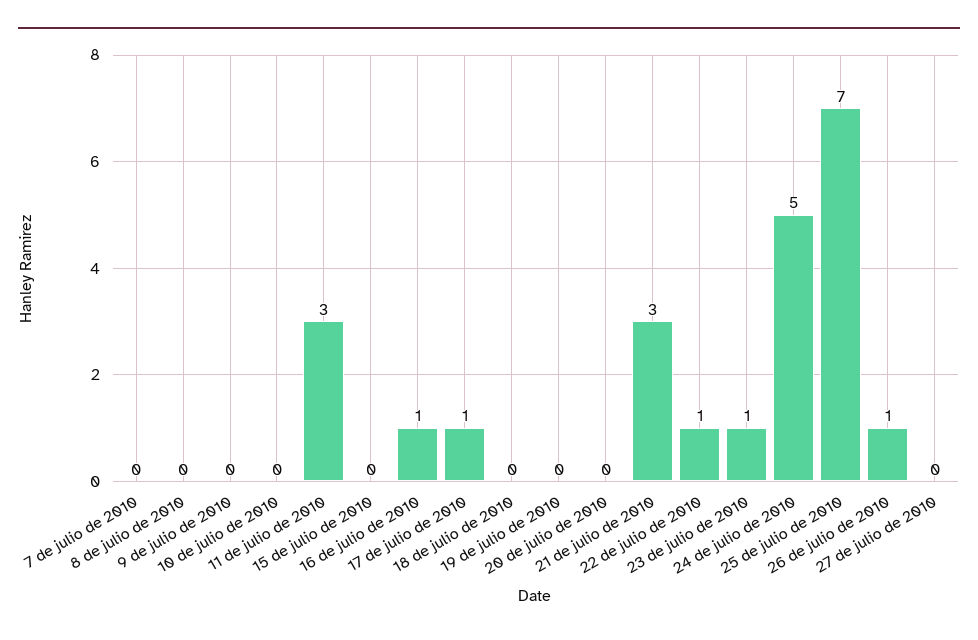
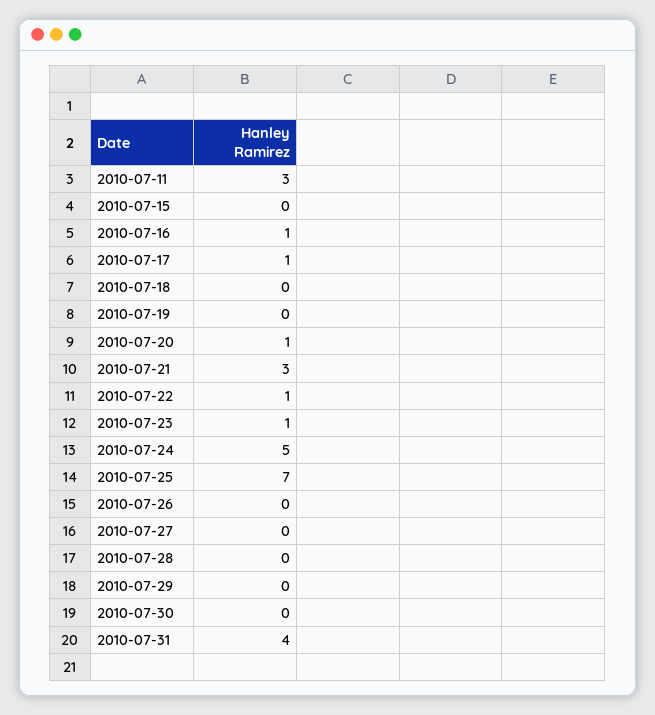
7 de julio de 2010: 0 -> none
8 de julio de 2010: 0 -> none
9 de julio de 2010: 0 -> none
10 de julio de 2010: 0 -> none
20 de julio de 2010: 0 -> 1
26 de julio de 2010: 1 -> 0
2010-07-28: none -> 0
2010-07-29: none -> 0
2010-07-30: none -> 0
2010-07-31: none -> 4

